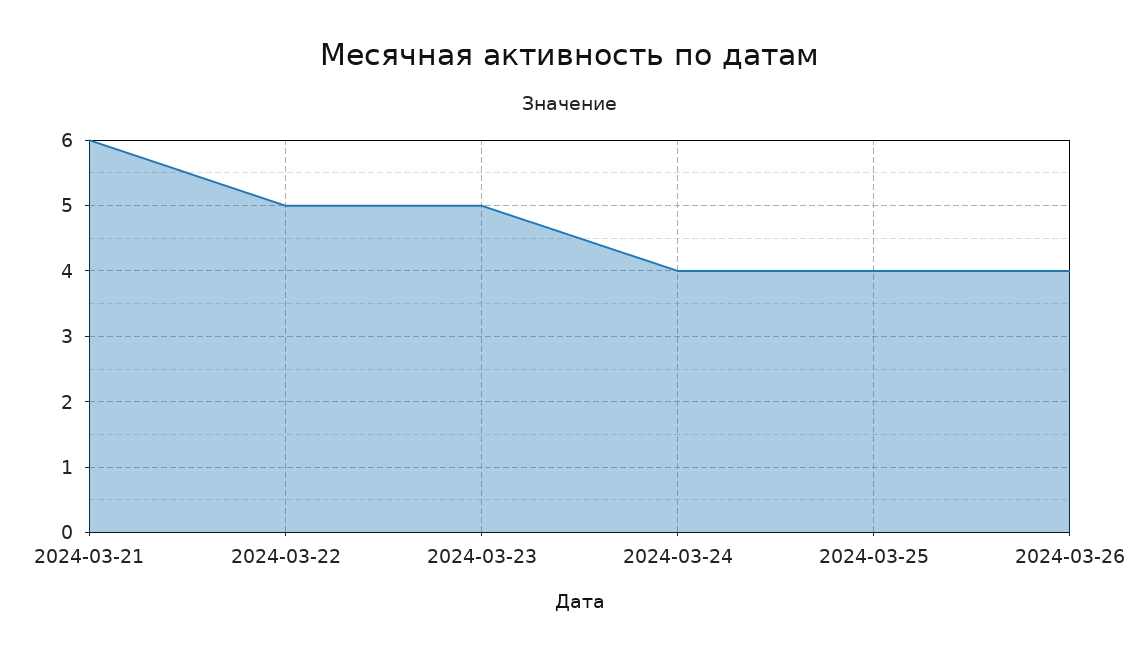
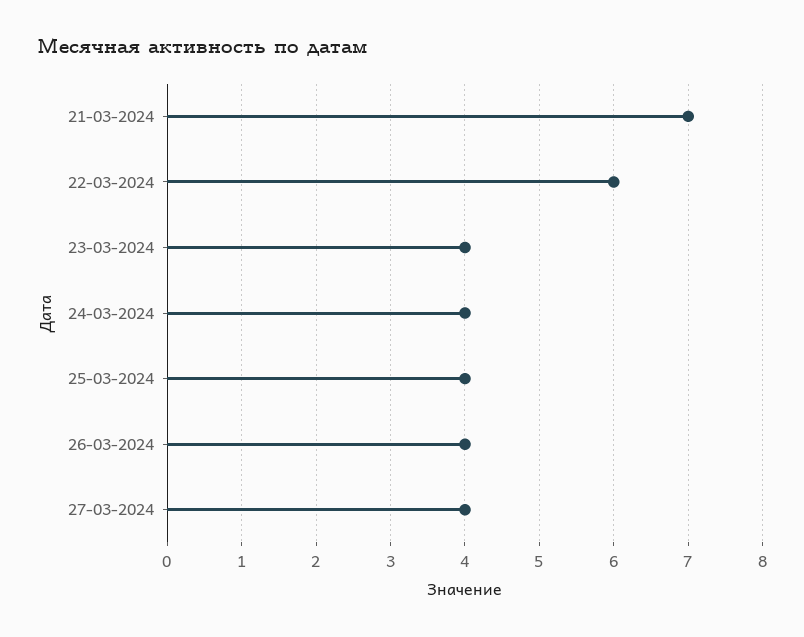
2024-03-21: 6 -> 7
2024-03-22: 5 -> 6
2024-03-23: 5 -> 4
27-03-2024: none -> 4

